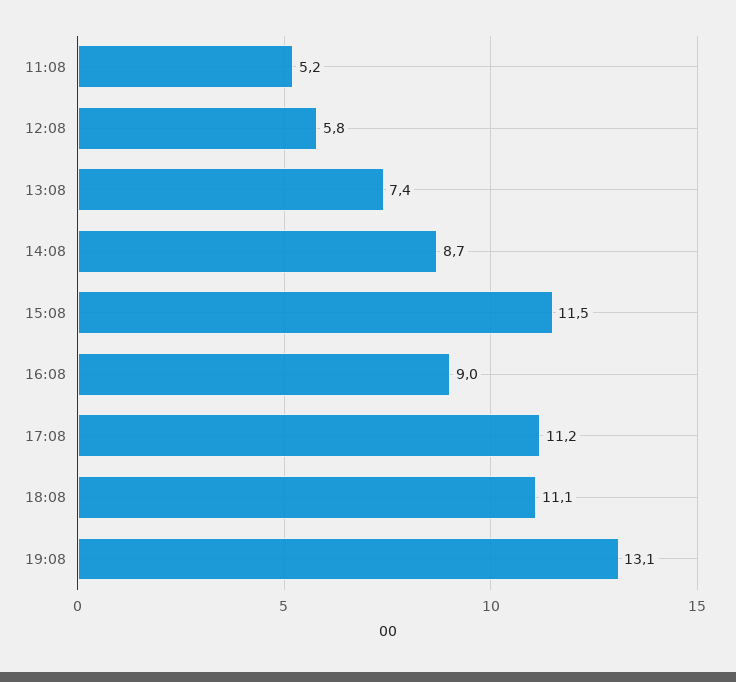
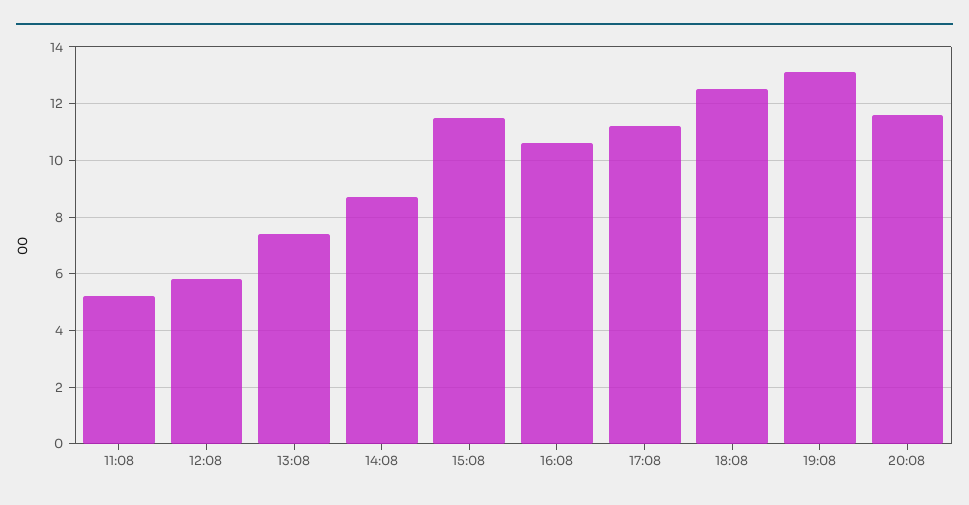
16:08: 9 -> 10.5
18:08: 11.1 -> 12.5
20:08: none -> 11.5

